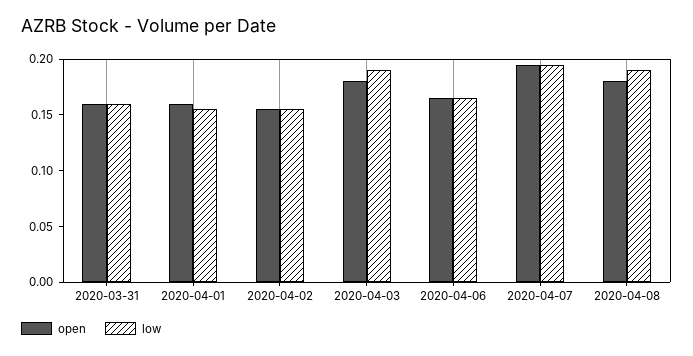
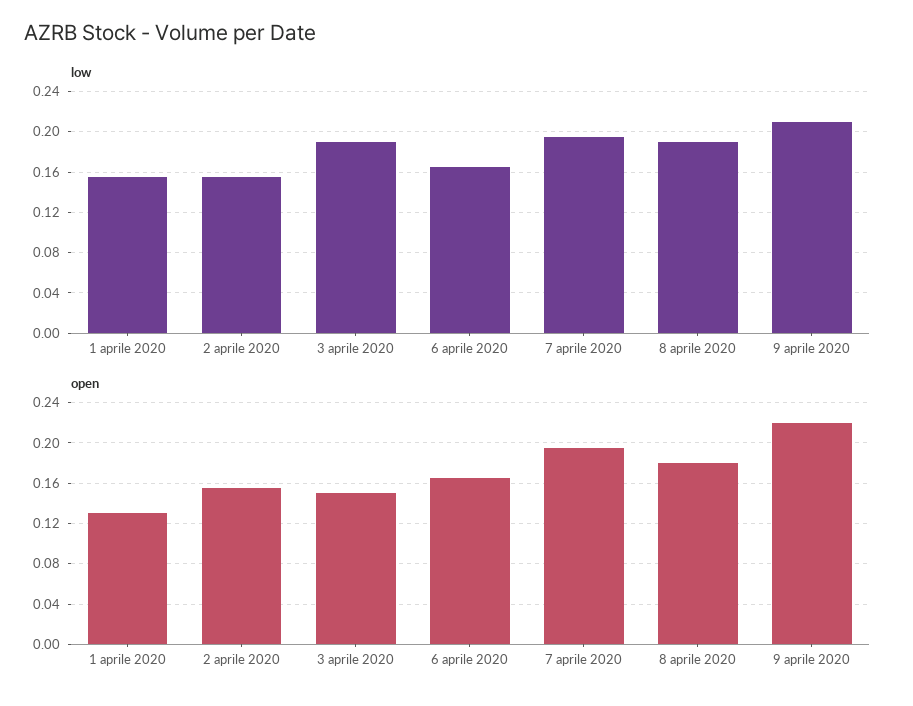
open, 2020-03-31: 0.16 -> none
low, 2020-03-31: 0.16 -> none
open, 2020-04-01: 0.16 -> 0.13
open, 2020-04-03: 0.18 -> 0.15
low, 9 aprile 2020: none -> 0.21
open, 9 aprile 2020: none -> 0.22

